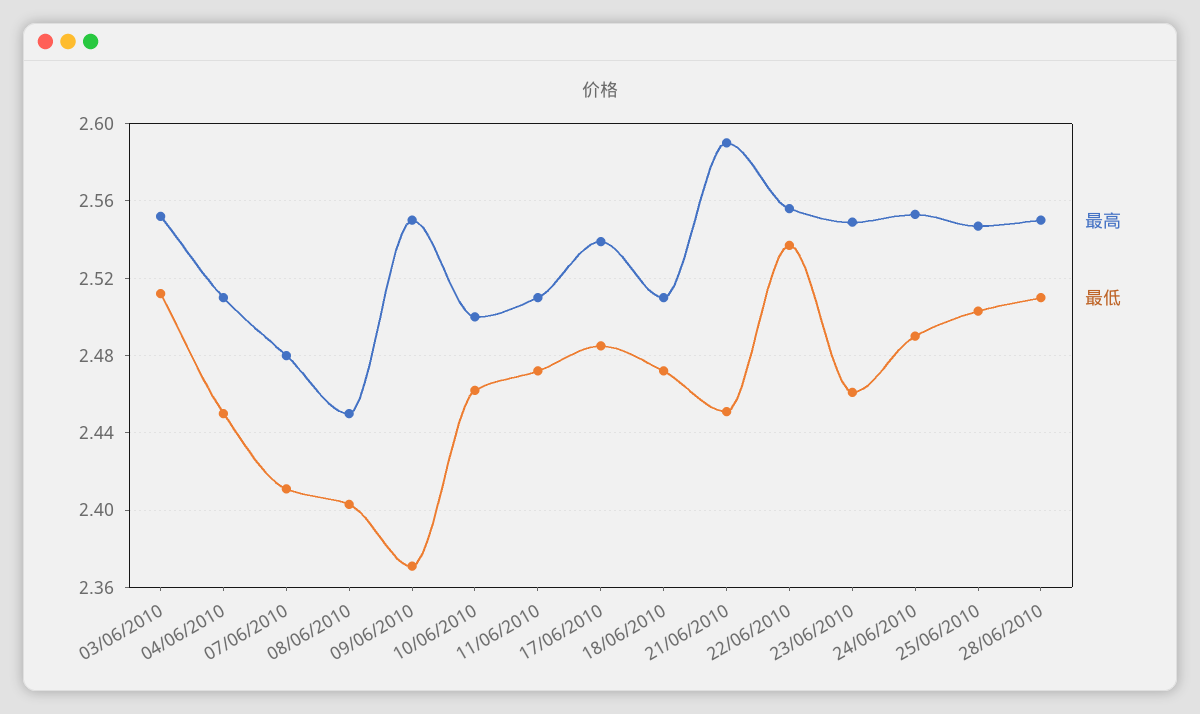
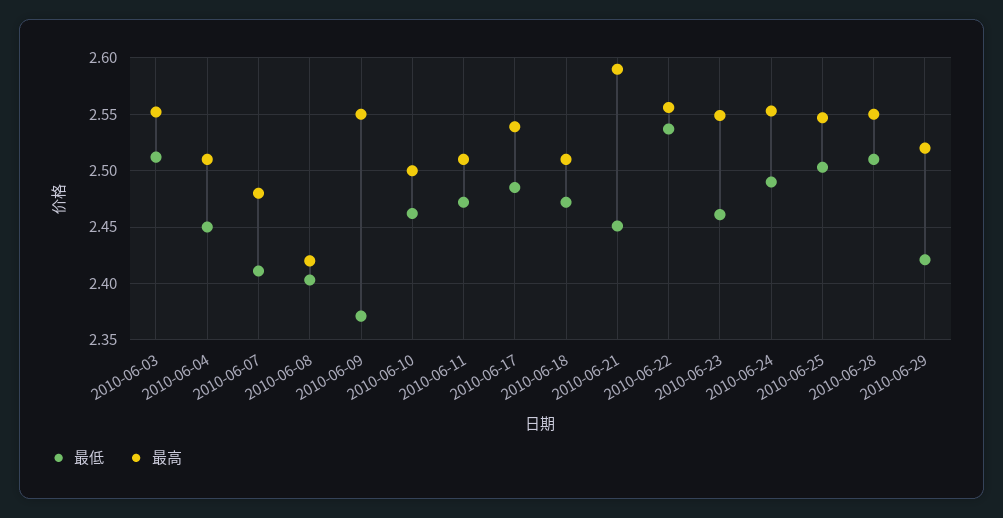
最高, 08/06/2010: 2.45 -> 2.42
最低, 2010-06-29: none -> 2.42
最高, 2010-06-29: none -> 2.52

